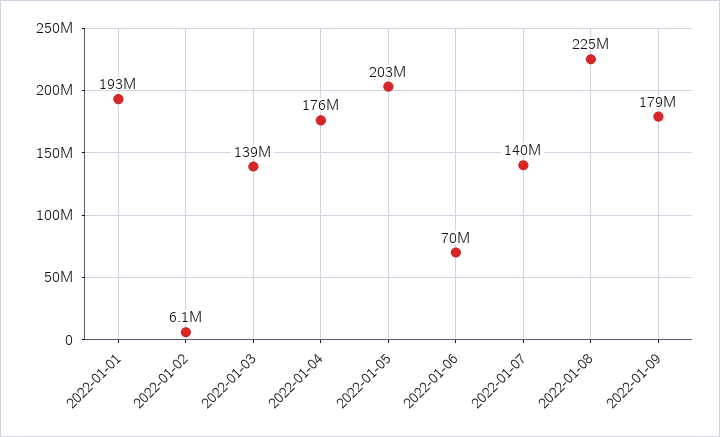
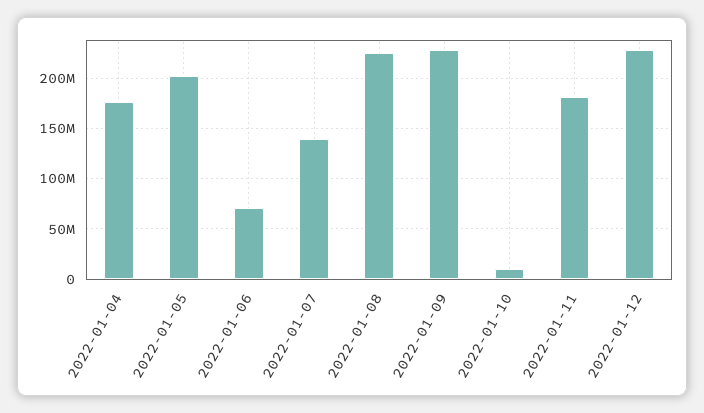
2022-01-01: 193000000 -> none
2022-01-02: 6100000 -> none
2022-01-03: 139000000 -> none
2022-01-09: 179000000 -> 230000000
2022-01-10: none -> 10000000
2022-01-11: none -> 180000000
2022-01-12: none -> 230000000

